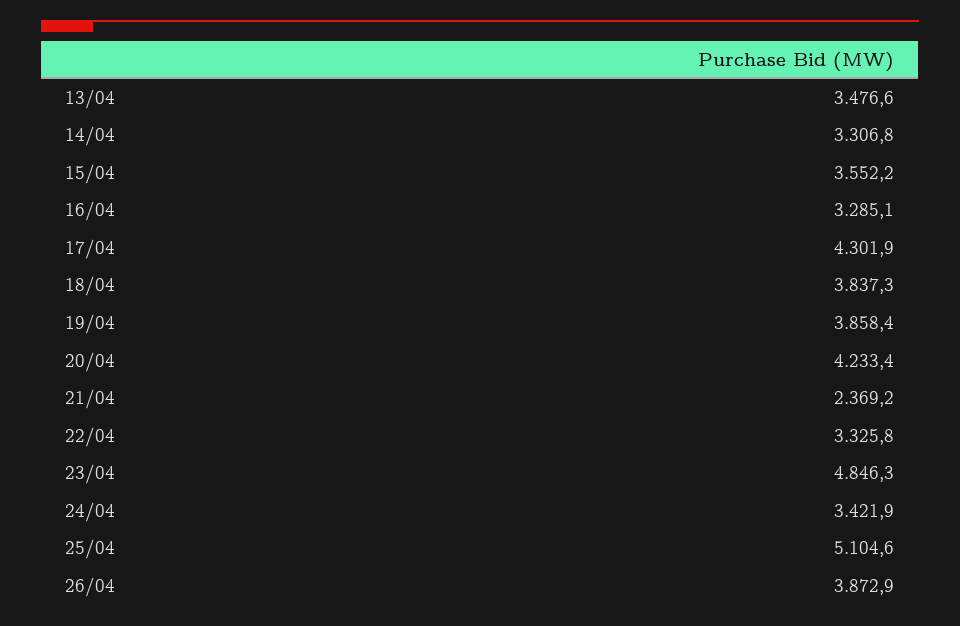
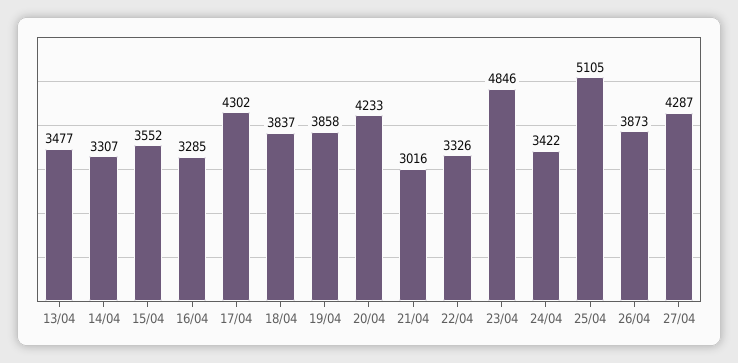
21/04: 2369.2 -> 3016
27/04: none -> 4287

